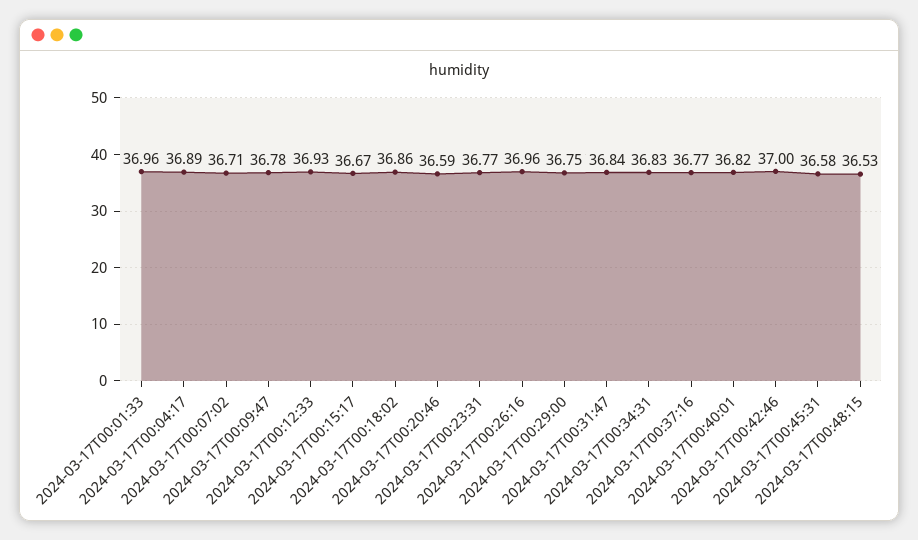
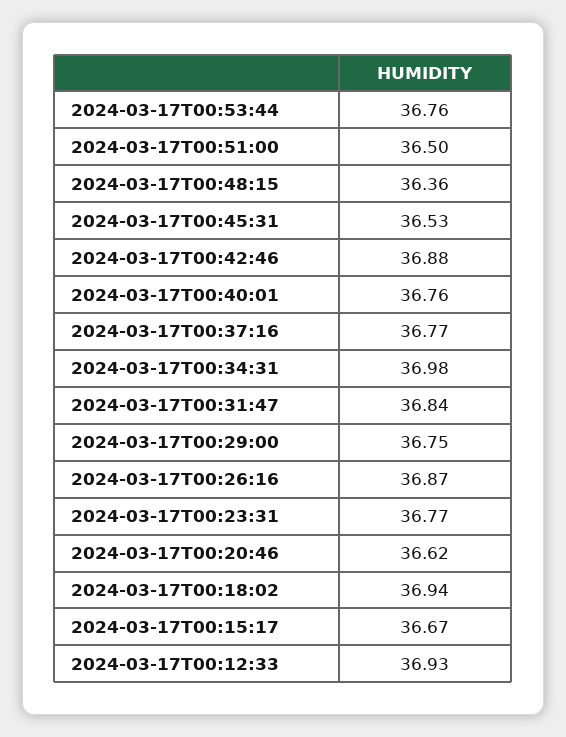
2024-03-17T00:01:33: 36.96 -> none
2024-03-17T00:04:17: 36.89 -> none
2024-03-17T00:07:02: 36.71 -> none
2024-03-17T00:09:47: 36.78 -> none
2024-03-17T00:18:02: 36.86 -> 36.94
2024-03-17T00:20:46: 36.59 -> 36.62
2024-03-17T00:26:16: 36.96 -> 36.87
2024-03-17T00:34:31: 36.83 -> 36.98
2024-03-17T00:40:01: 36.82 -> 36.76
2024-03-17T00:42:46: 37 -> 36.88
2024-03-17T00:45:31: 36.58 -> 36.53
2024-03-17T00:48:15: 36.53 -> 36.36
2024-03-17T00:53:44: none -> 36.76
2024-03-17T00:51:00: none -> 36.5

